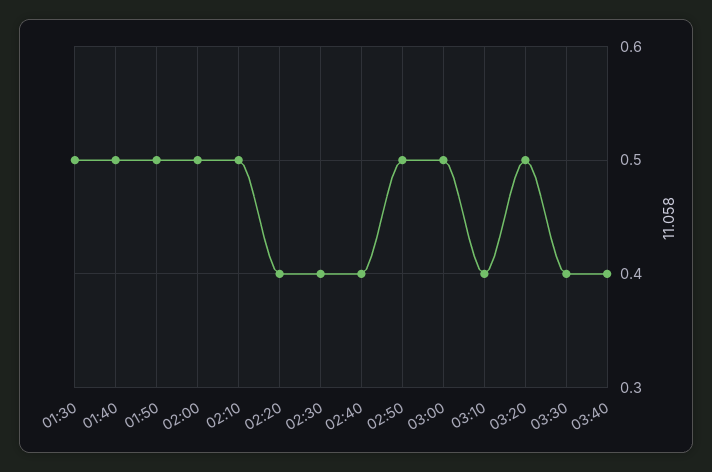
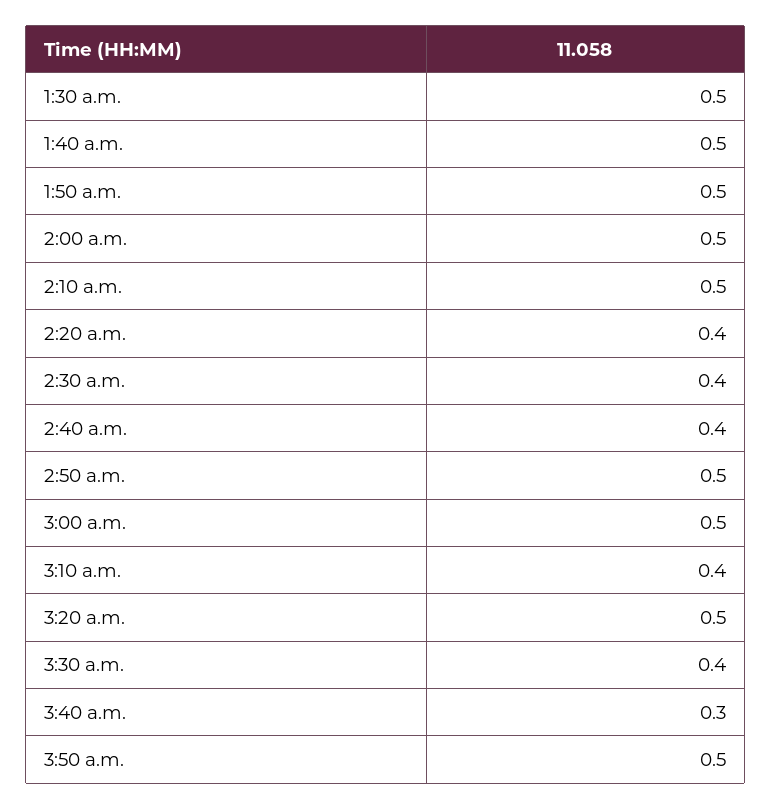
03:40: 0.4 -> 0.3
3:50 a.m.: none -> 0.5

